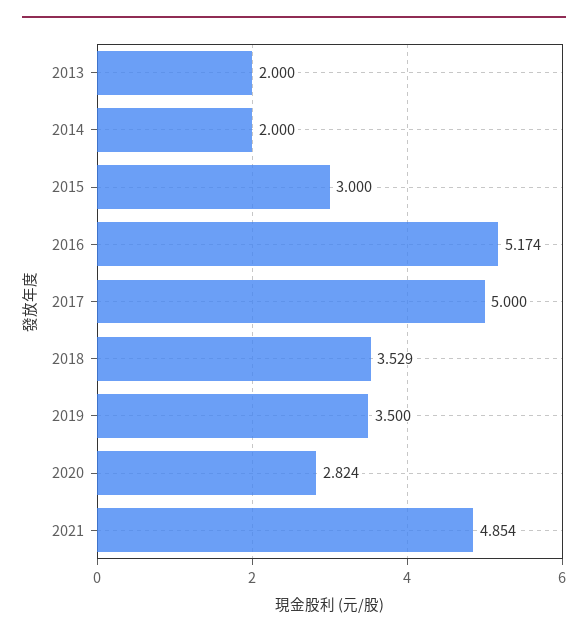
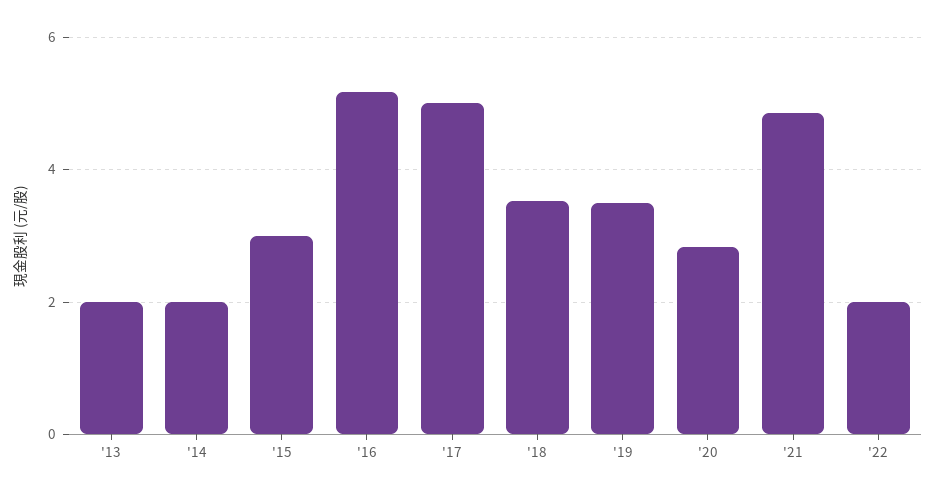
'22: none -> 2

